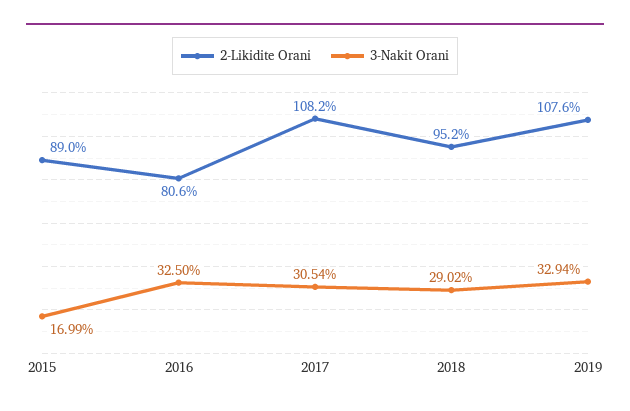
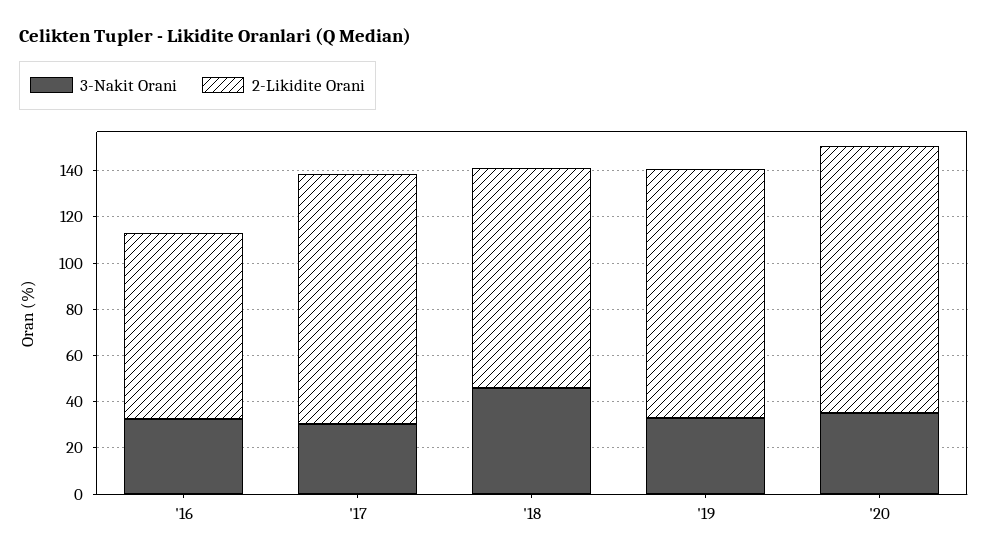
2-Likidite Orani, 2015: 89 -> none
3-Nakit Orani, 2015: 16.99 -> none
3-Nakit Orani, 2018: 29.02 -> 45
3-Nakit Orani, '20: none -> 35
2-Likidite Orani, '20: none -> 115

